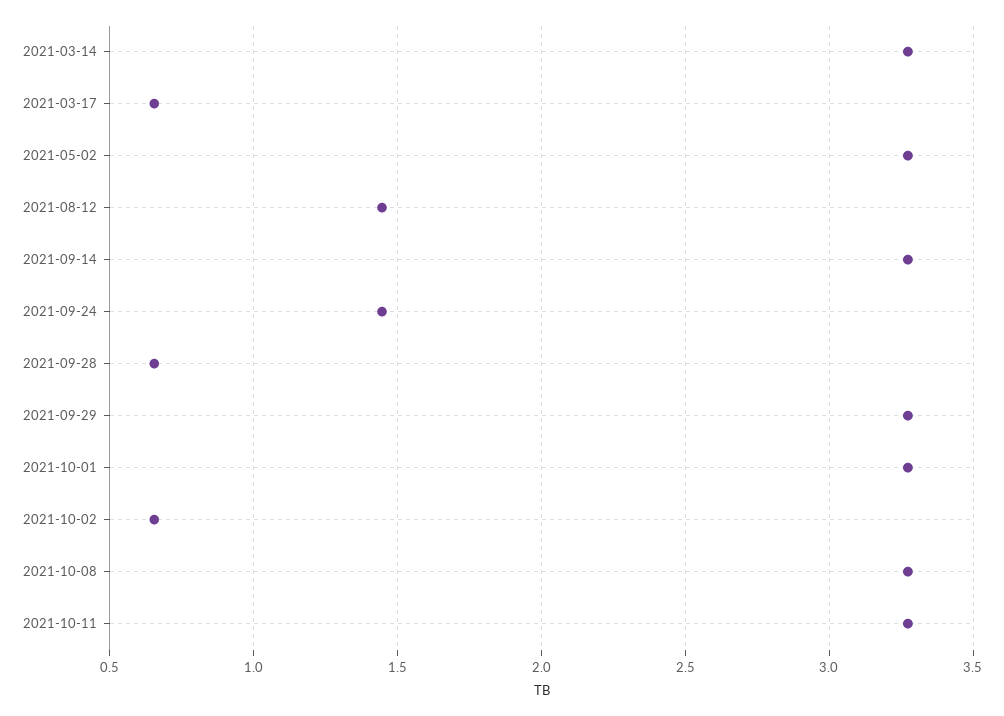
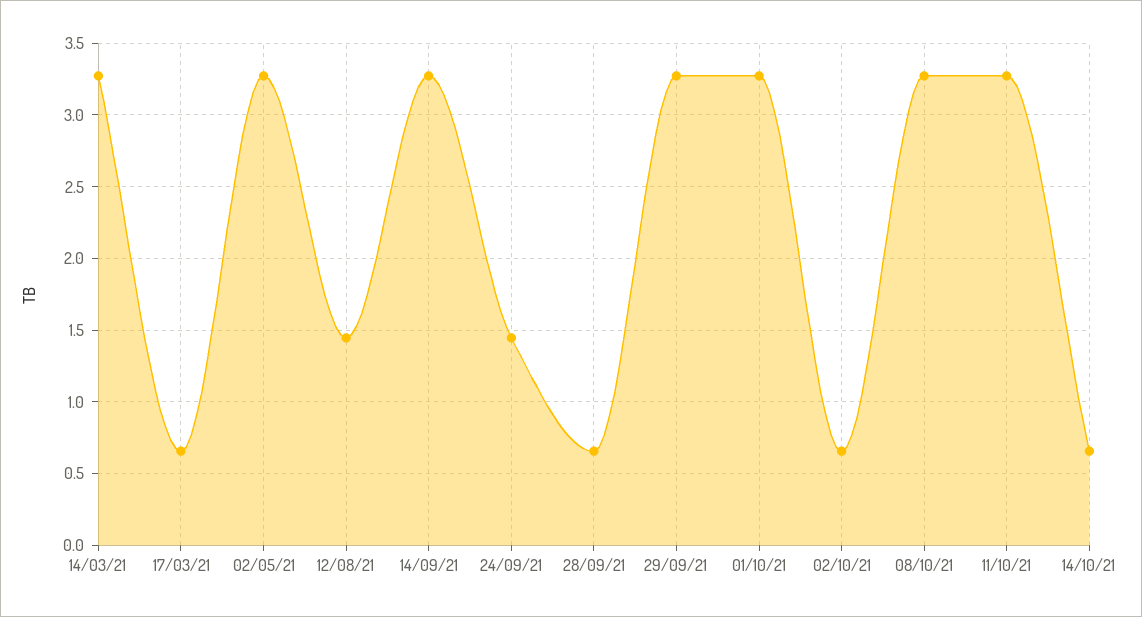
14/10/21: none -> 0.65

